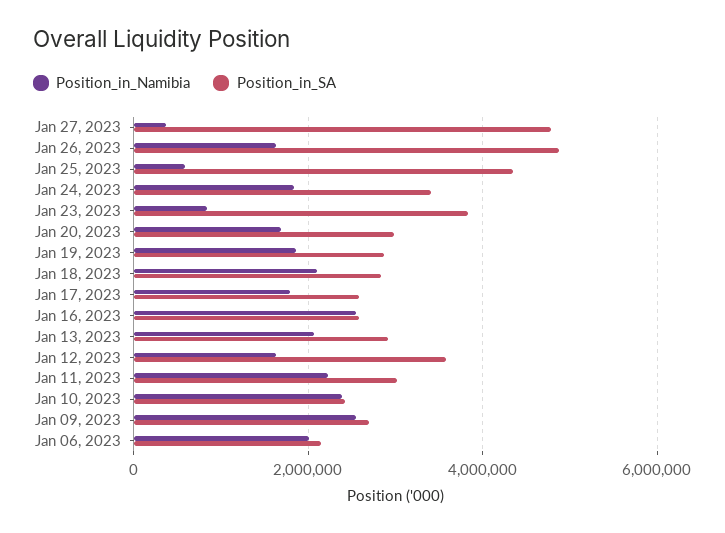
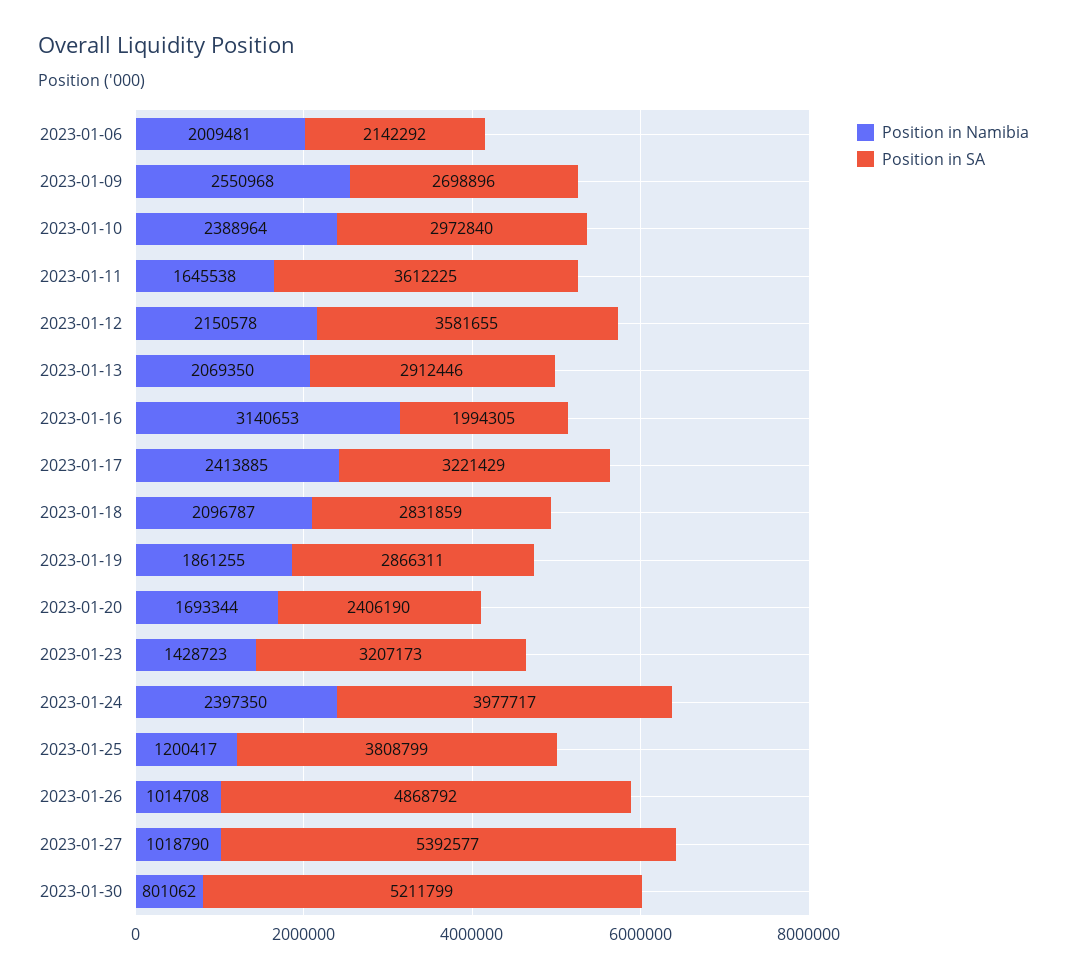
Position_in_Namibia, Jan 27, 2023: 400000 -> 1018790
Position_in_SA, Jan 27, 2023: 4800000 -> 5392577
Position_in_Namibia, Jan 26, 2023: 1600000 -> 1014708
Position_in_Namibia, Jan 25, 2023: 600000 -> 1200417
Position_in_SA, Jan 25, 2023: 4400000 -> 3808799
Position_in_Namibia, Jan 24, 2023: 1800000 -> 2397350
Position_in_SA, Jan 24, 2023: 3400000 -> 3977717
Position_in_Namibia, Jan 23, 2023: 800000 -> 1428723
Position_in_SA, Jan 23, 2023: 3800000 -> 3207173
Position_in_SA, Jan 20, 2023: 3000000 -> 2406190
Position_in_Namibia, Jan 17, 2023: 1800000 -> 2413885
Position_in_SA, Jan 17, 2023: 2600000 -> 3221429
Position_in_Namibia, Jan 16, 2023: 2600000 -> 3140653
Position_in_SA, Jan 16, 2023: 2600000 -> 1994305
Position_in_Namibia, Jan 12, 2023: 1600000 -> 2150578
Position_in_Namibia, Jan 11, 2023: 2200000 -> 1645538
Position_in_SA, Jan 11, 2023: 3000000 -> 3612225
Position_in_SA, Jan 10, 2023: 2400000 -> 2972840
Position_in_Namibia, 2023-01-30: none -> 801062
Position_in_SA, 2023-01-30: none -> 5211799

